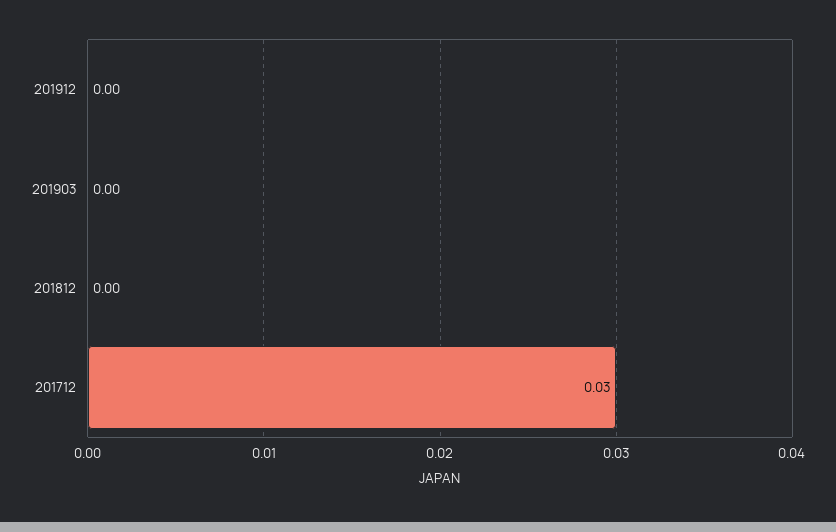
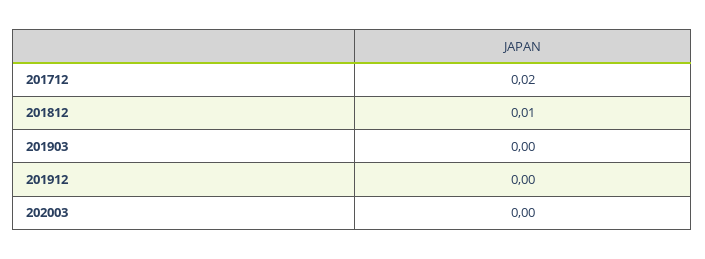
201812: 0 -> 0.01
201712: 0.03 -> 0.02
202003: none -> 0

